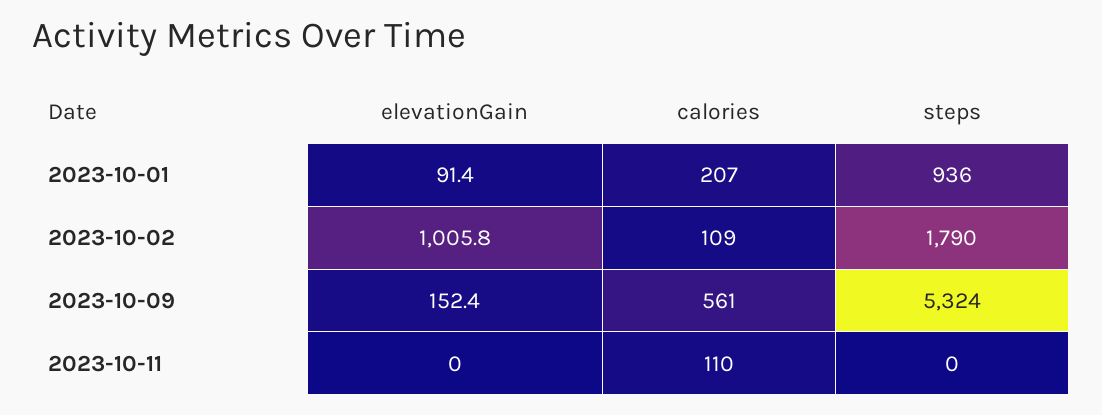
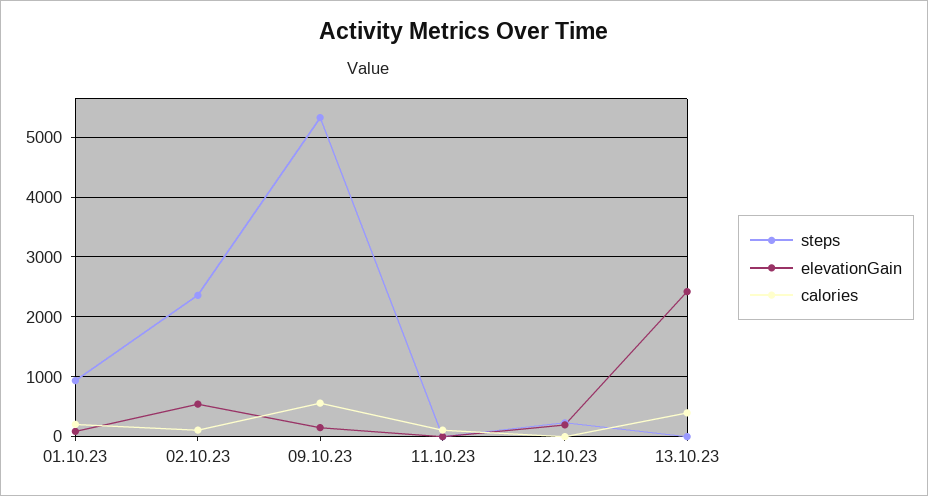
elevationGain, 2023-10-02: 1005.8 -> 600
steps, 2023-10-02: 1790 -> 2400
steps, 12.10.23: none -> 200
elevationGain, 12.10.23: none -> 200
calories, 12.10.23: none -> 0
steps, 13.10.23: none -> 0
elevationGain, 13.10.23: none -> 2400
calories, 13.10.23: none -> 400

